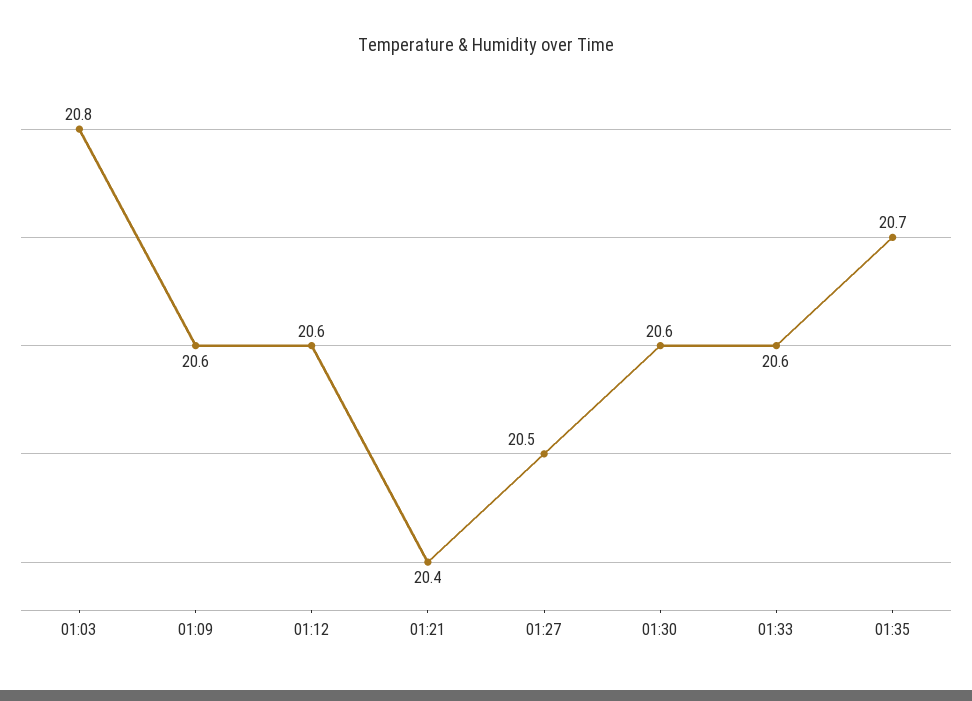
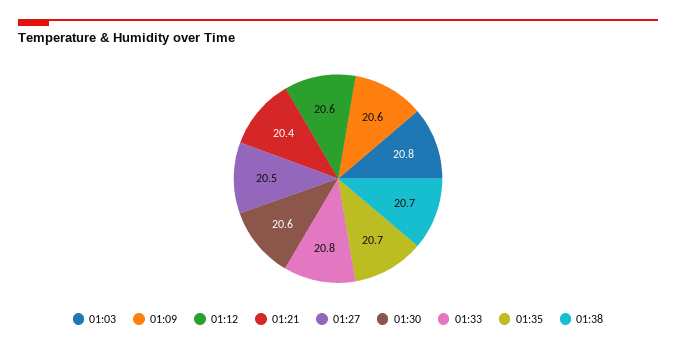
01:33: 20.6 -> 20.8
01:38: none -> 20.7

